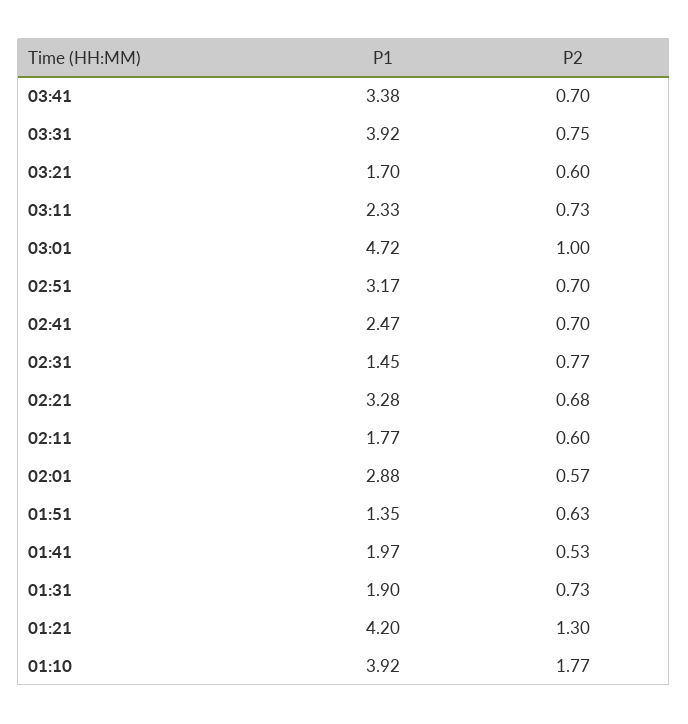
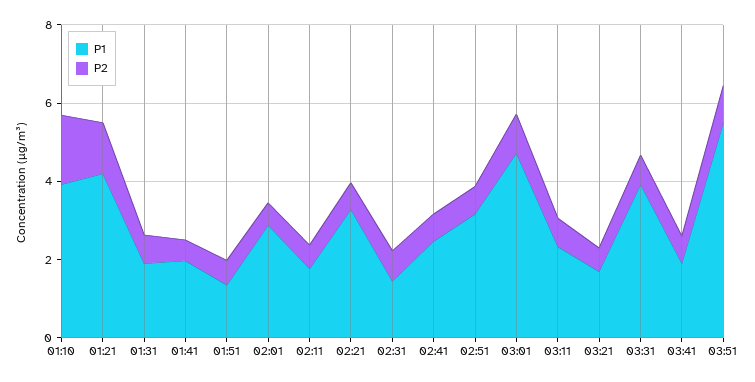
P1, 03:41: 3.38 -> 2
P1, 03:51: none -> 5.5
P2, 03:51: none -> 1

